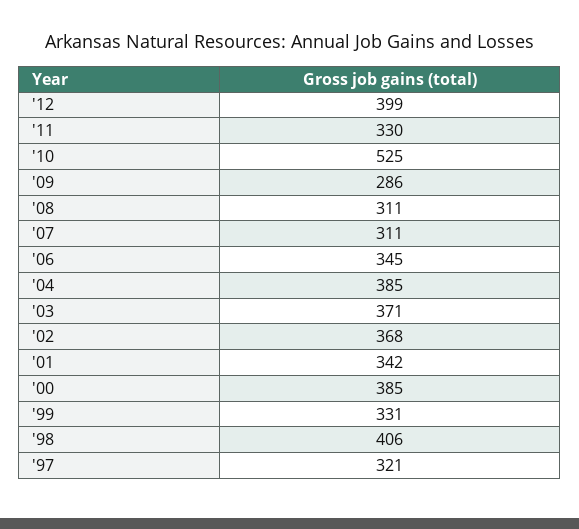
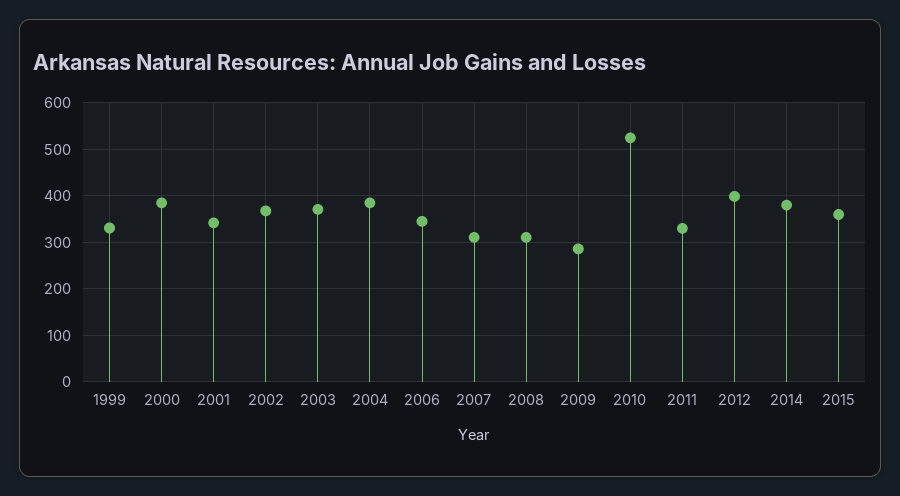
'98: 406 -> none
'97: 321 -> none
2014: none -> 380
2015: none -> 360

